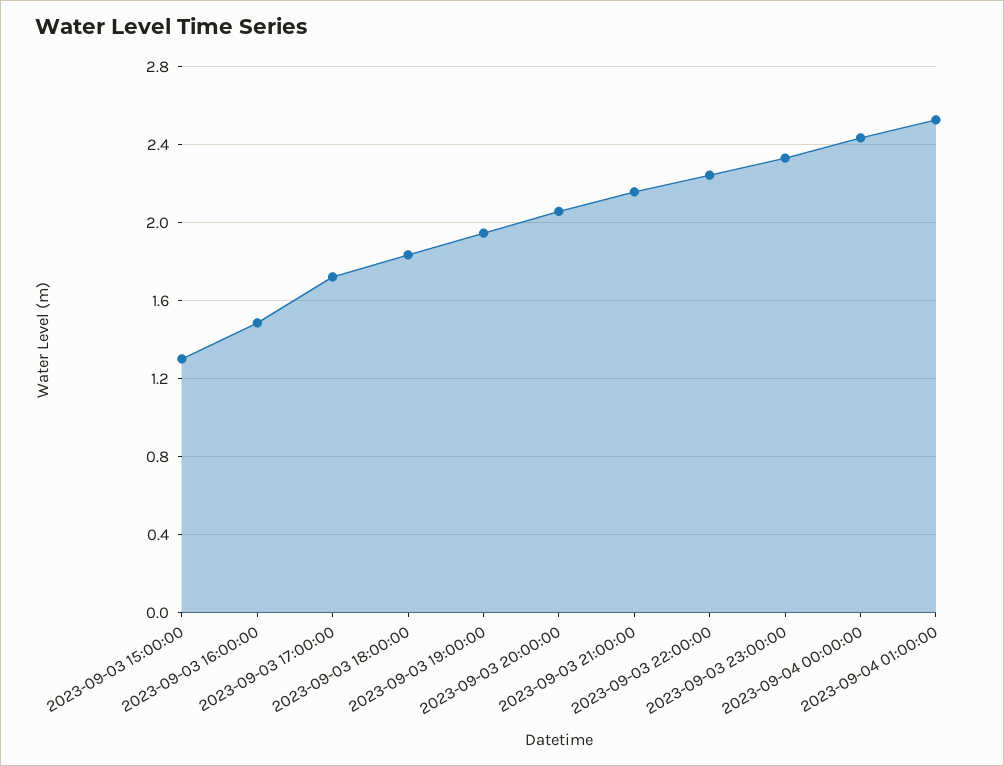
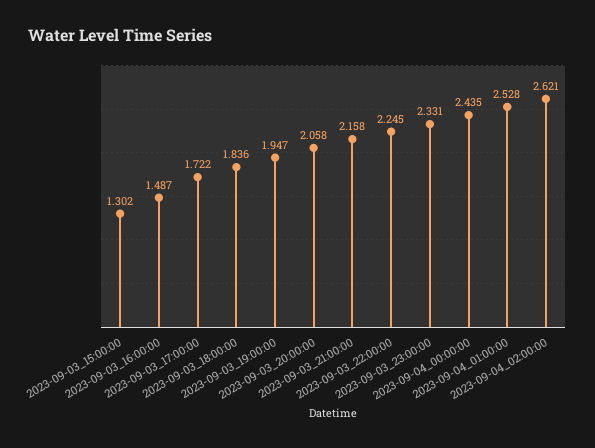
2023-09-04_02:00:00: none -> 2.621

